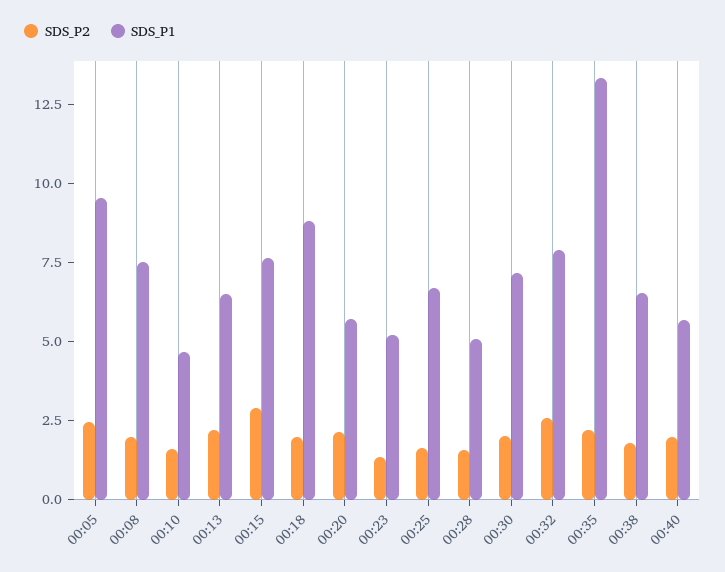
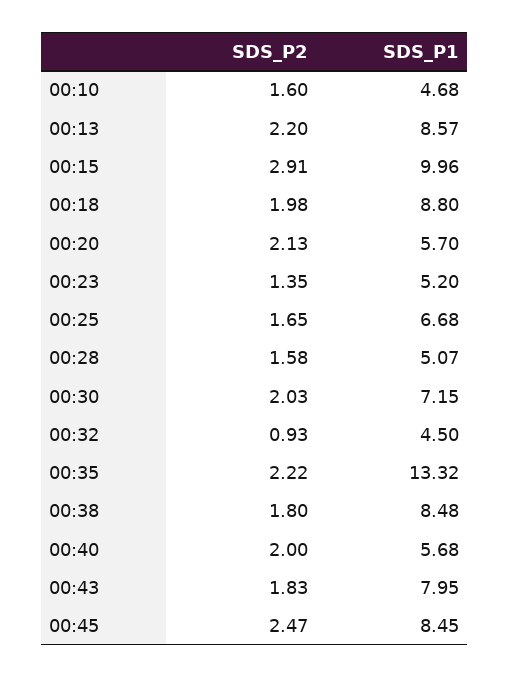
SDS_P2, 00:05: 2.5 -> none
SDS_P1, 00:05: 9.5 -> none
SDS_P2, 00:08: 2 -> none
SDS_P1, 00:08: 7.5 -> none
SDS_P1, 00:13: 6.5 -> 8.57
SDS_P1, 00:15: 7.5 -> 9.96
SDS_P2, 00:32: 2.5 -> 0.93
SDS_P1, 00:32: 8 -> 4.5
SDS_P1, 00:38: 6.5 -> 8.48
SDS_P2, 00:43: none -> 1.83
SDS_P1, 00:43: none -> 7.95
SDS_P2, 00:45: none -> 2.47
SDS_P1, 00:45: none -> 8.45

